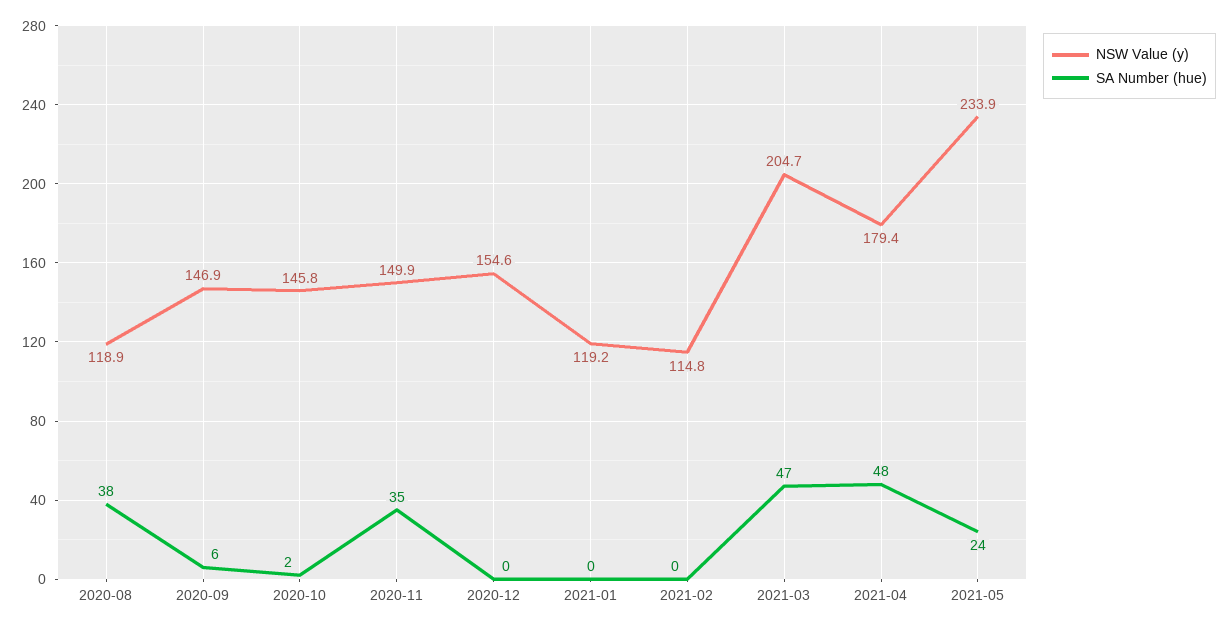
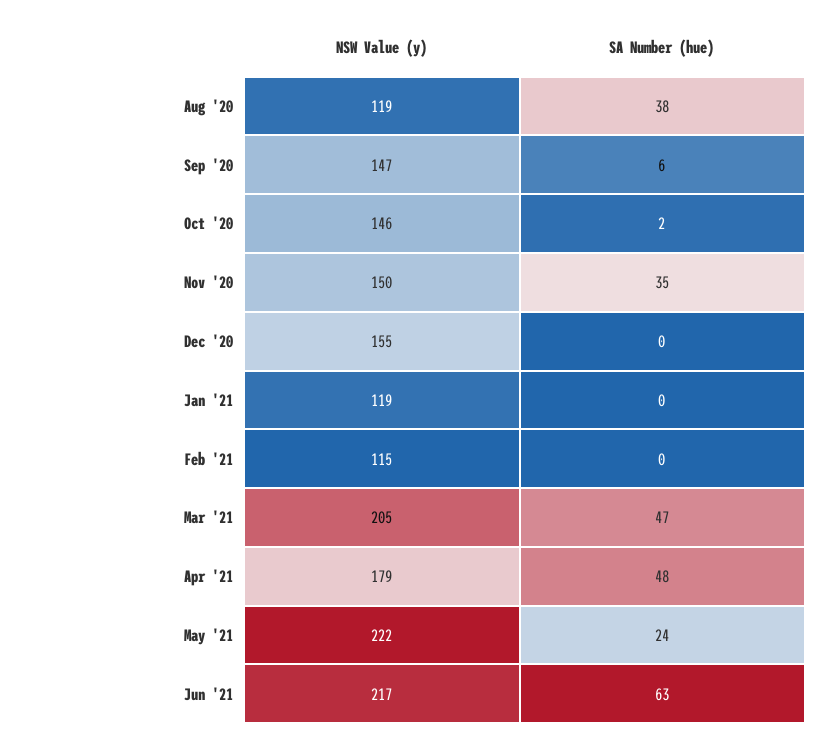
NSW Value (y), 2021-05: 233.9 -> 222
NSW Value (y), Jun '21: none -> 217
SA Number (hue), Jun '21: none -> 63

